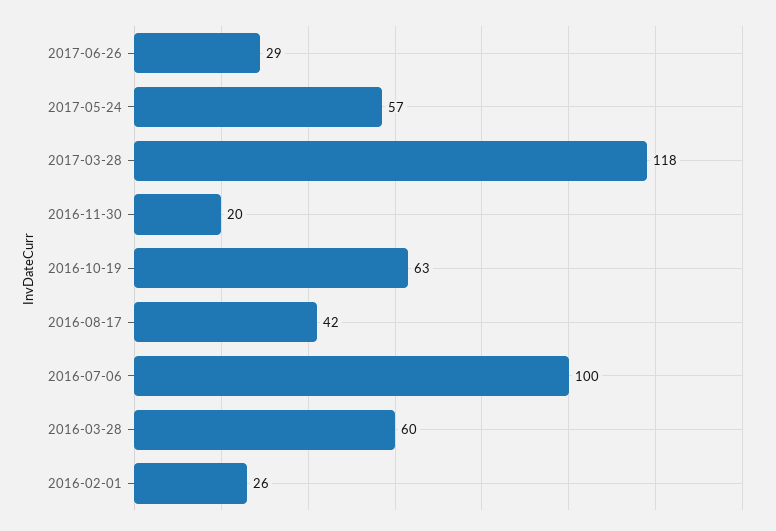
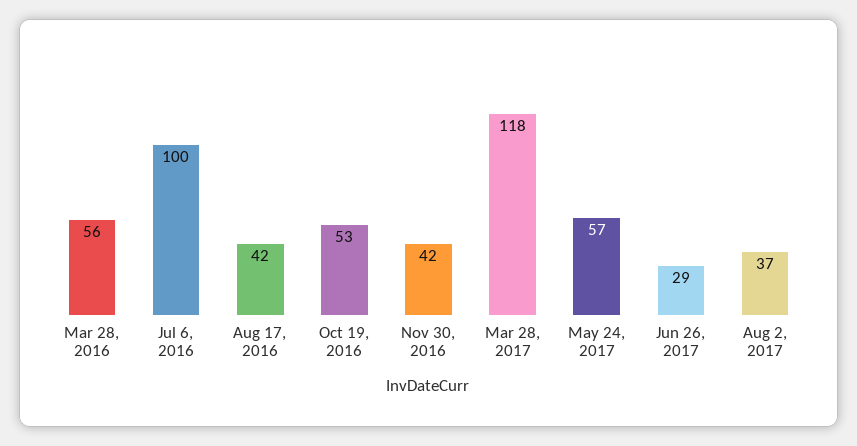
2016-11-30: 20 -> 42
2016-10-19: 63 -> 53
2016-03-28: 60 -> 56
2016-02-01: 26 -> none
Aug 2, 2017: none -> 37

